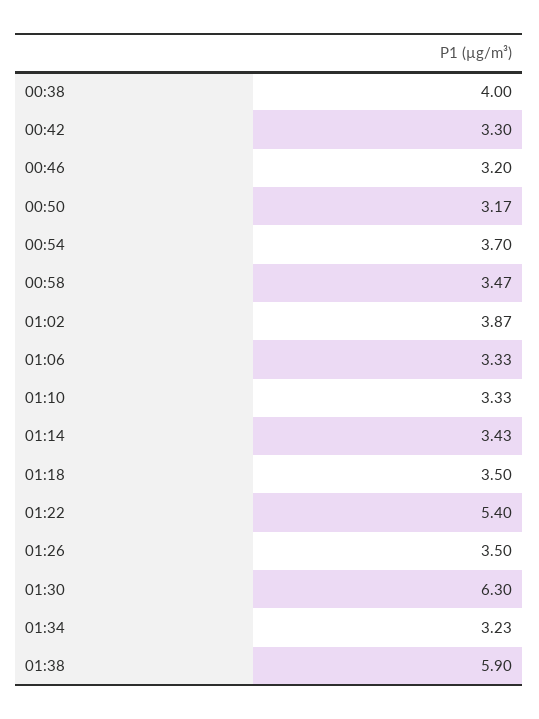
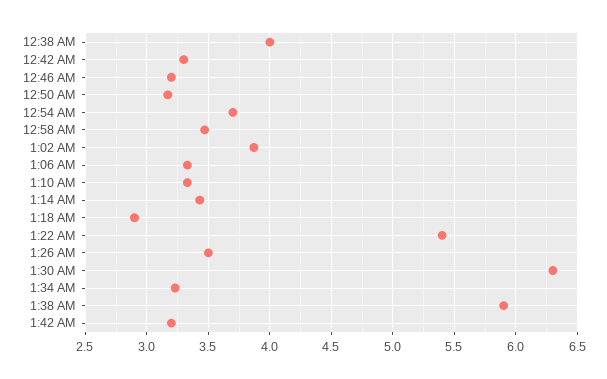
01:18: 3.5 -> 2.9
1:42 AM: none -> 3.2

